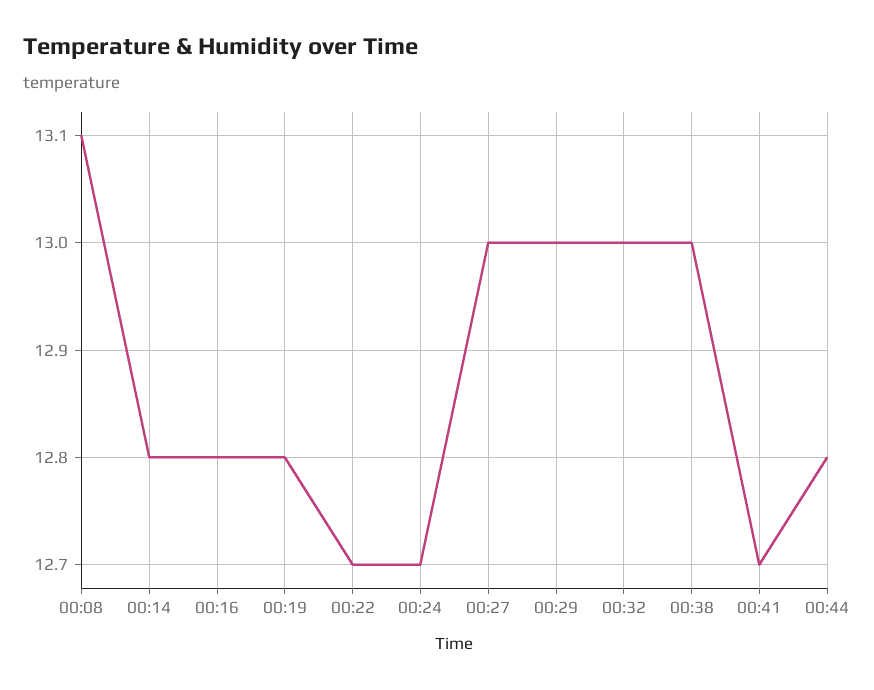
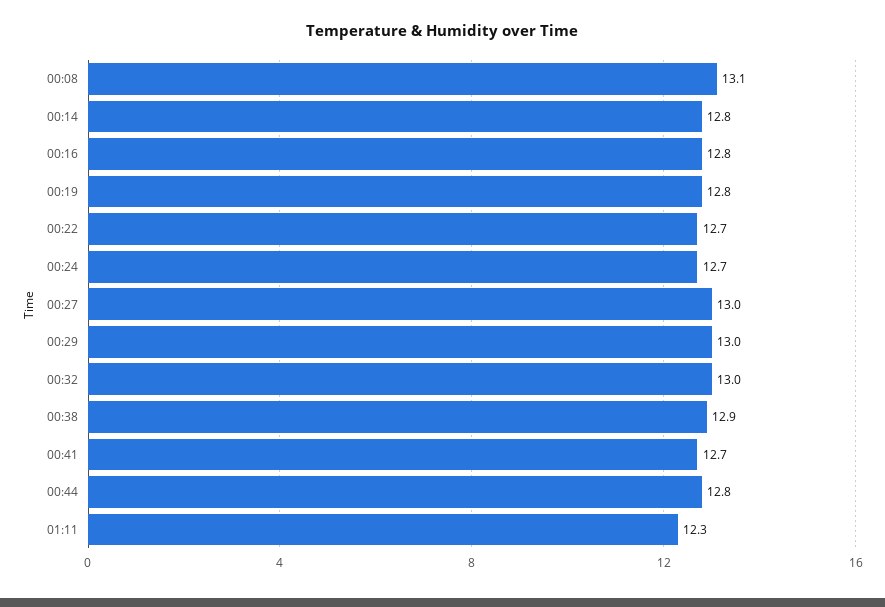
00:38: 13 -> 12.9
01:11: none -> 12.3

